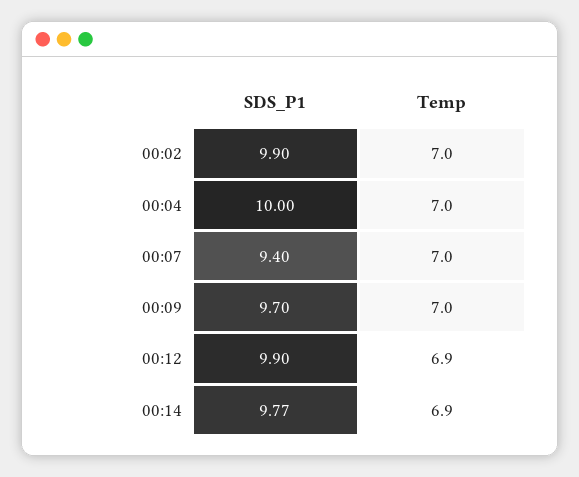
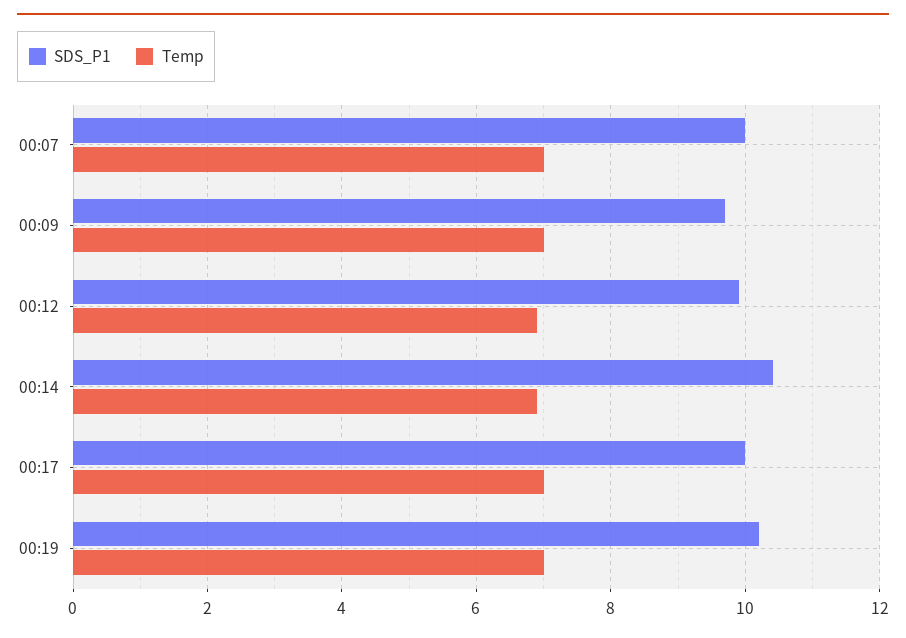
SDS_P1, 00:02: 9.9 -> none
Temp, 00:02: 7 -> none
SDS_P1, 00:04: 10 -> none
Temp, 00:04: 7 -> none
SDS_P1, 00:07: 9.4 -> 10
SDS_P1, 00:14: 9.77 -> 10.4
SDS_P1, 00:17: none -> 10
Temp, 00:17: none -> 7
SDS_P1, 00:19: none -> 10.2
Temp, 00:19: none -> 7

